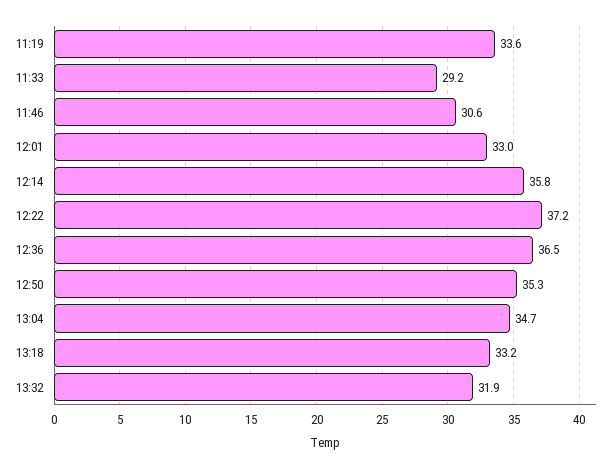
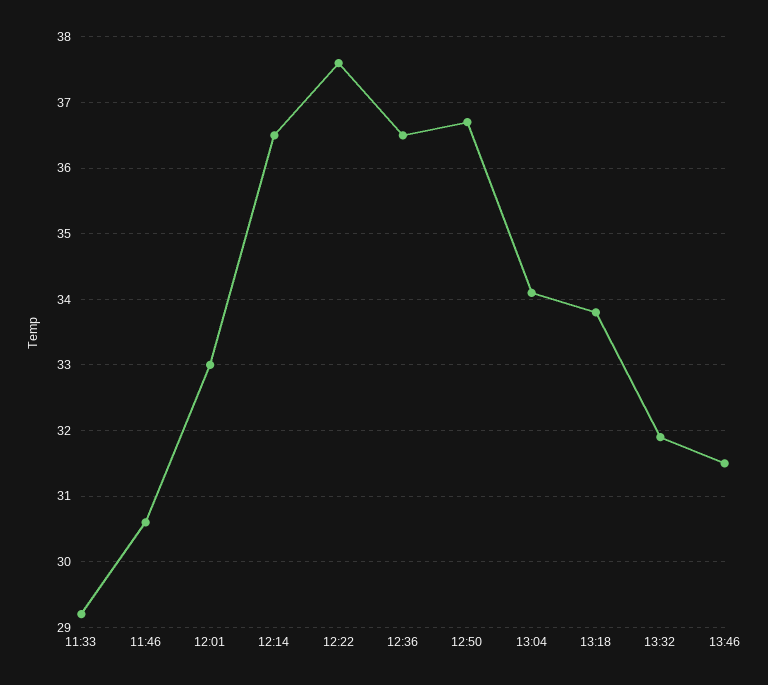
11:19: 33.6 -> none
12:14: 35.8 -> 36.5
12:22: 37.2 -> 37.6
12:50: 35.3 -> 36.7
13:04: 34.7 -> 34.1
13:18: 33.2 -> 33.8
13:46: none -> 31.5

